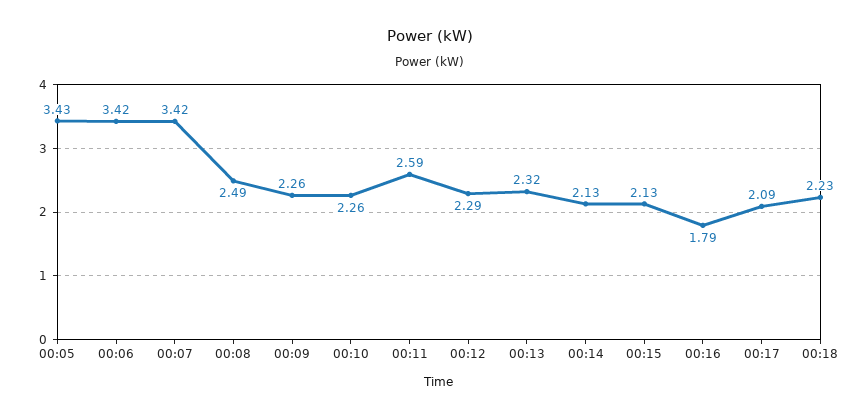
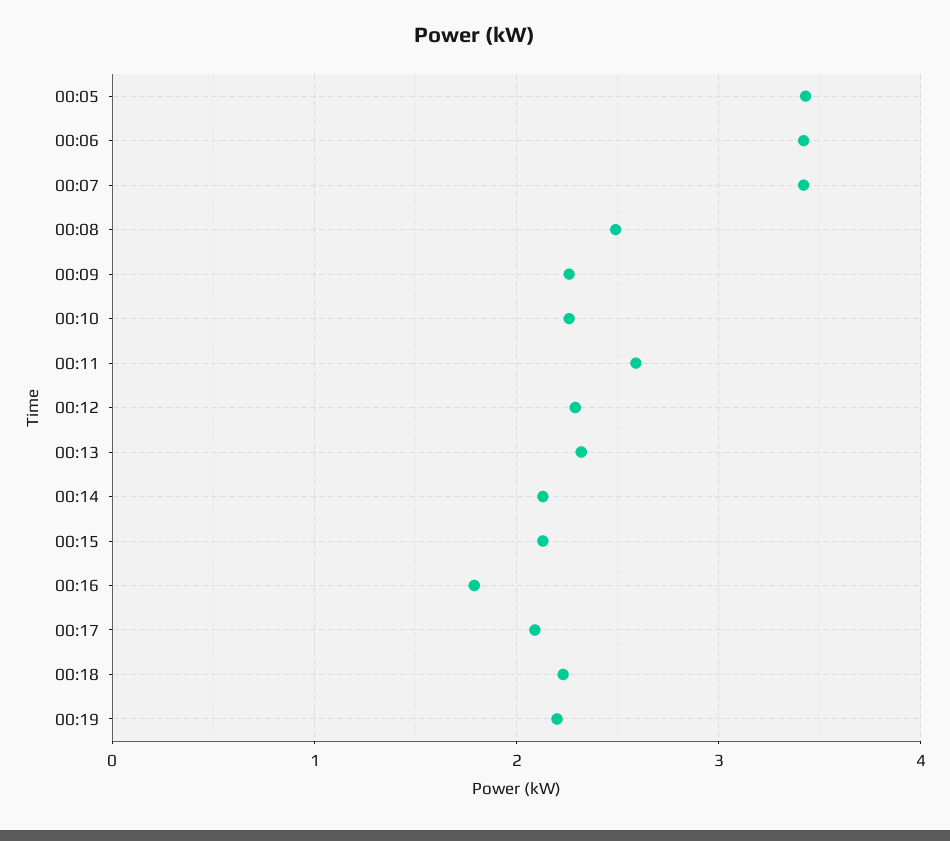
00:19: none -> 2.2

